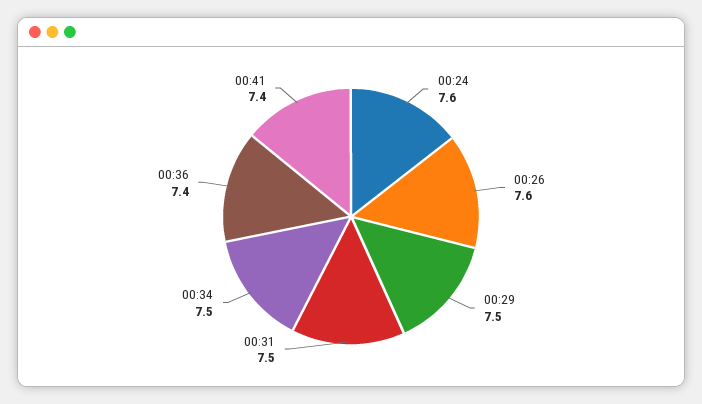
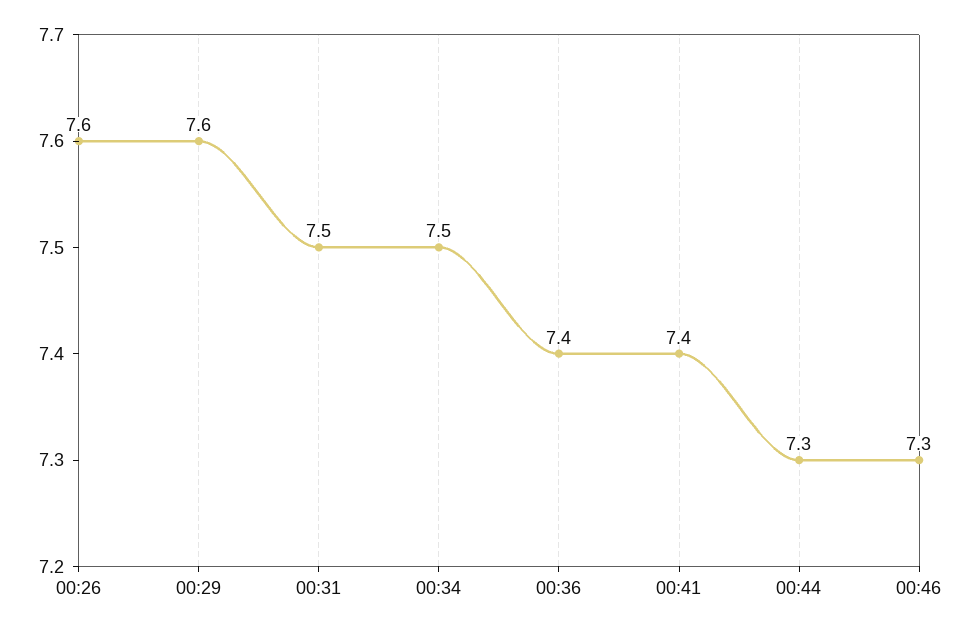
00:24: 7.6 -> none
00:29: 7.5 -> 7.6
00:44: none -> 7.3
00:46: none -> 7.3

